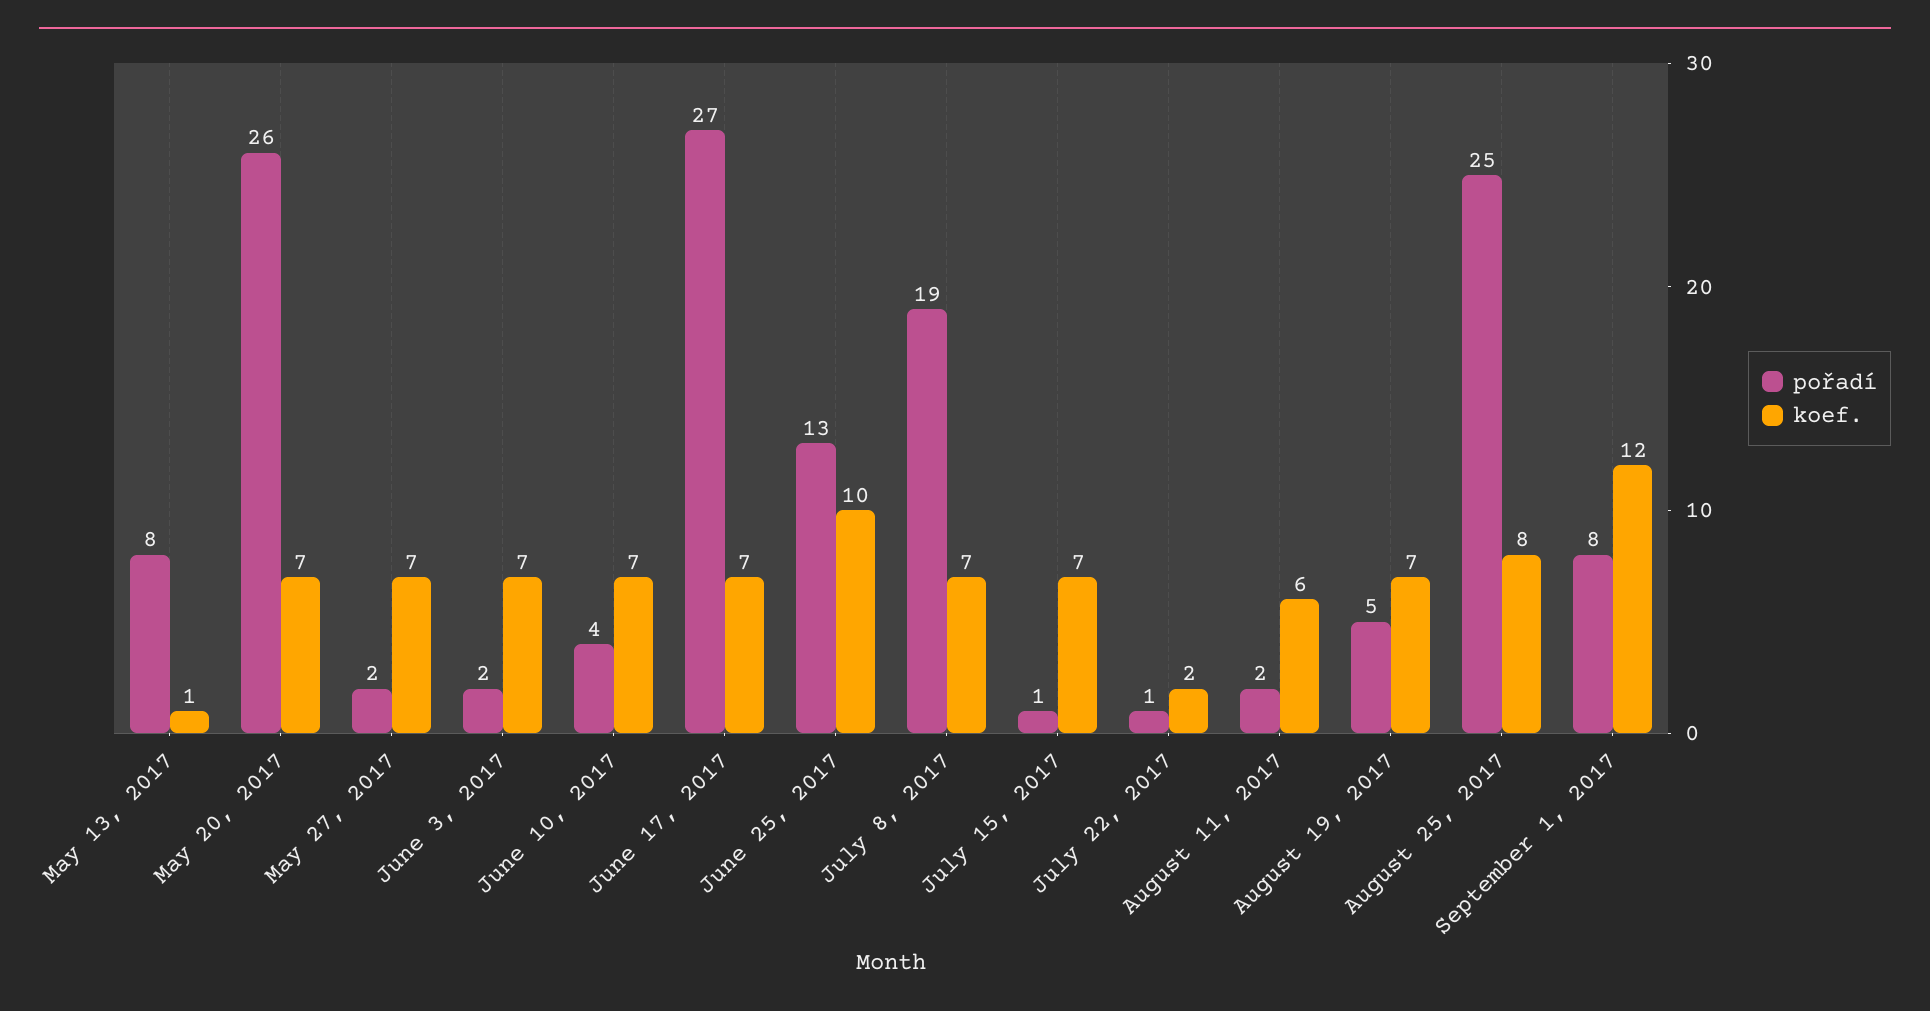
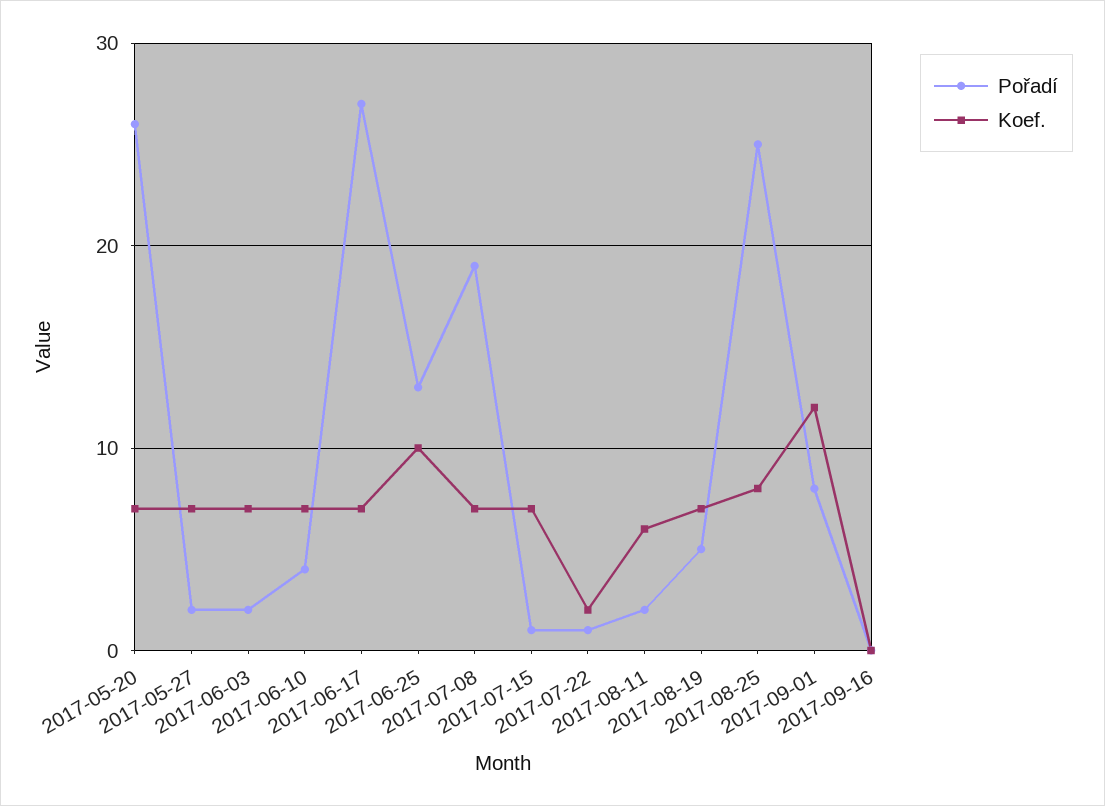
pořadí, May 13, 2017: 8 -> none
koef., May 13, 2017: 1 -> none
pořadí, 2017-09-16: none -> 0
koef., 2017-09-16: none -> 0

